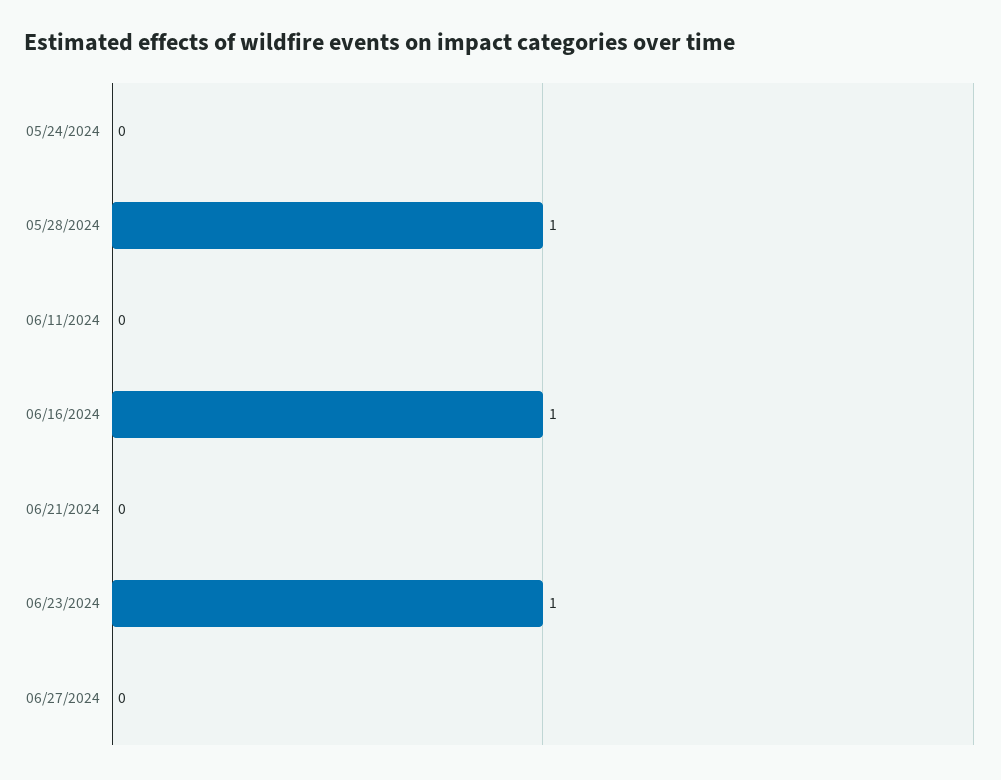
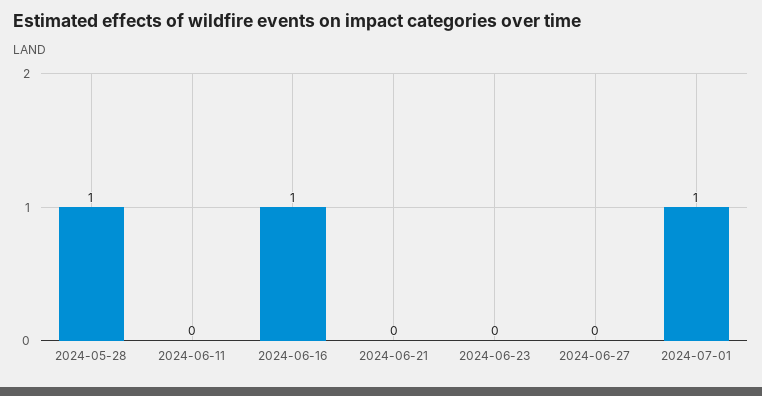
05/24/2024: 0 -> none
06/23/2024: 1 -> 0
2024-07-01: none -> 1

